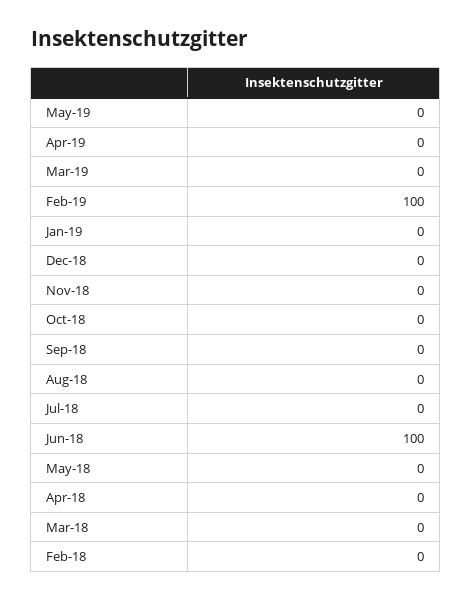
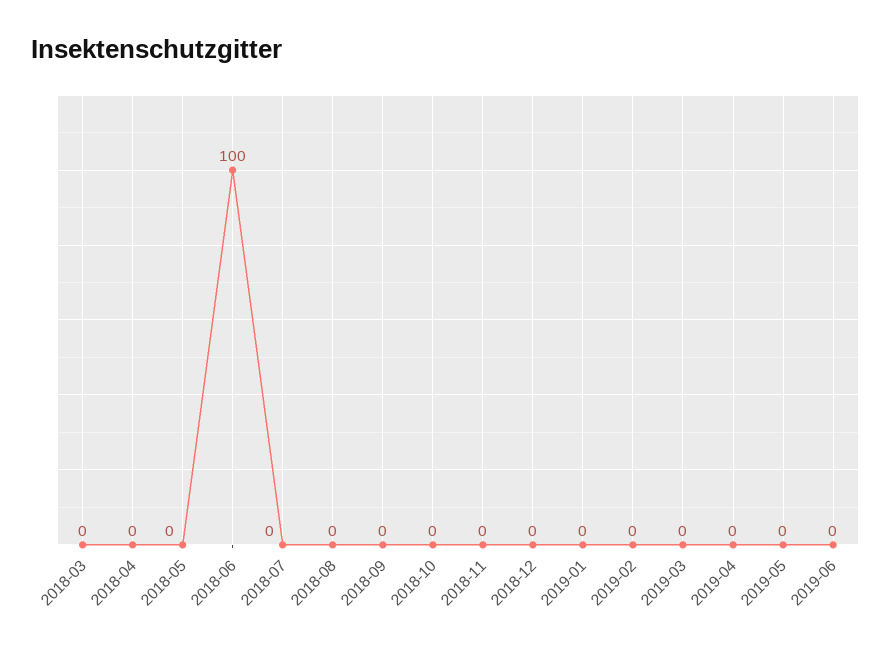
Feb-19: 100 -> 0
Feb-18: 0 -> none
2019-06: none -> 0

